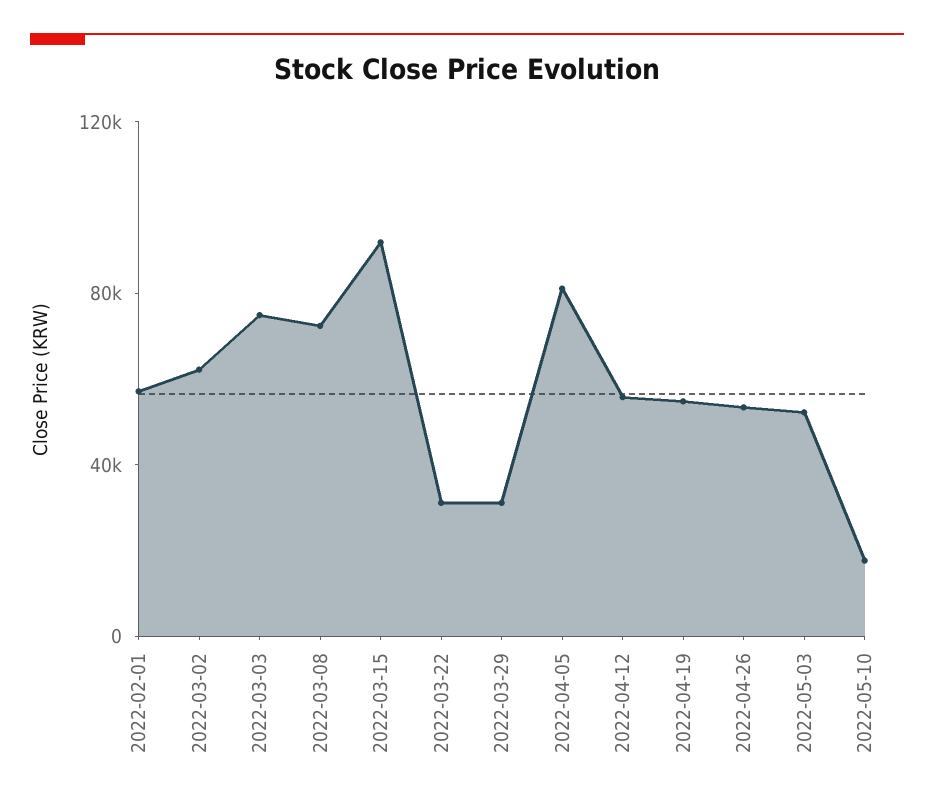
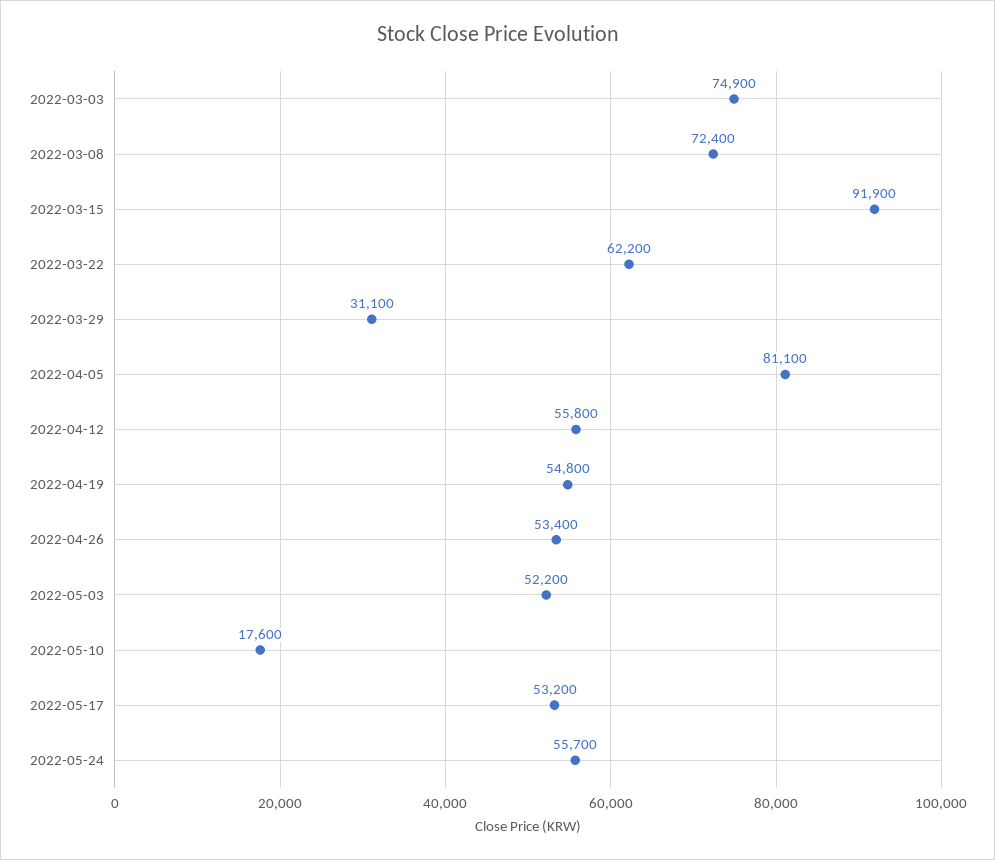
2022-02-01: 60000 -> none
2022-03-02: 60000 -> none
2022-03-22: 30000 -> 62200
2022-05-17: none -> 53200
2022-05-24: none -> 55700

